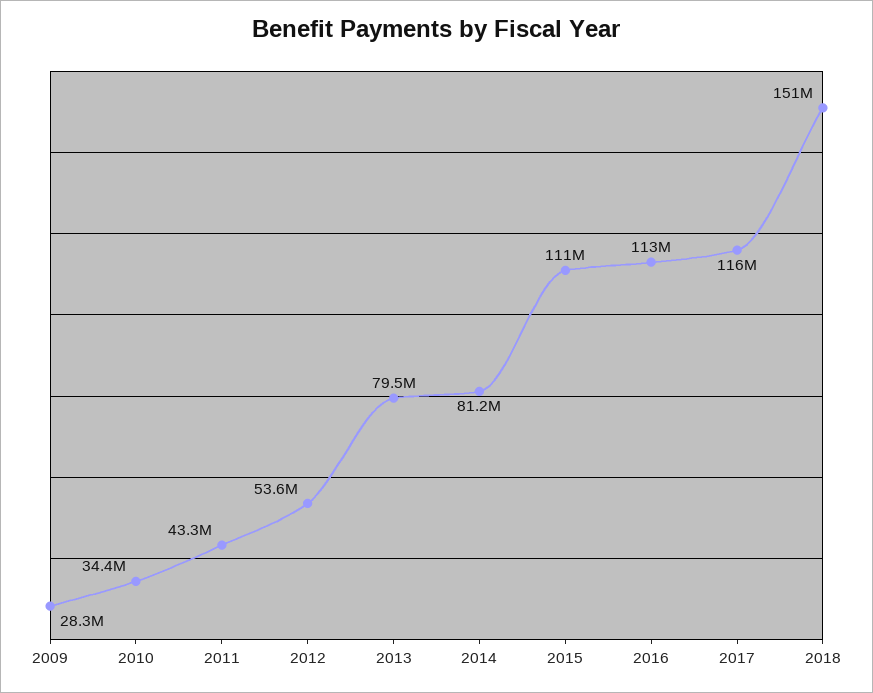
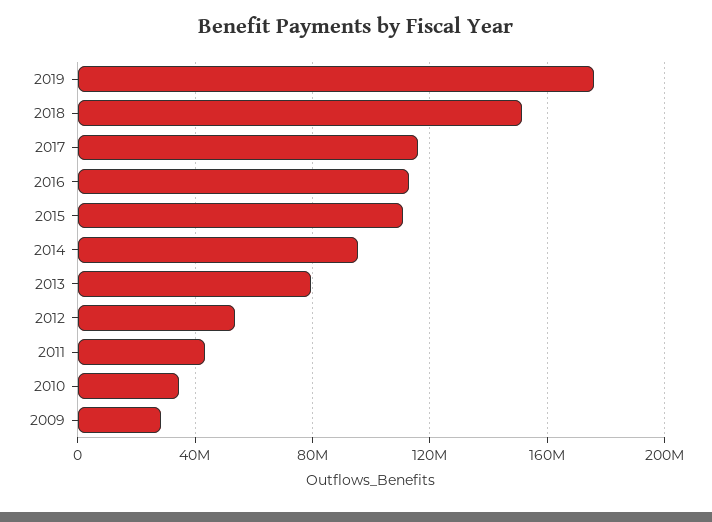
2014: 81200000 -> 95000000
2019: none -> 175000000

